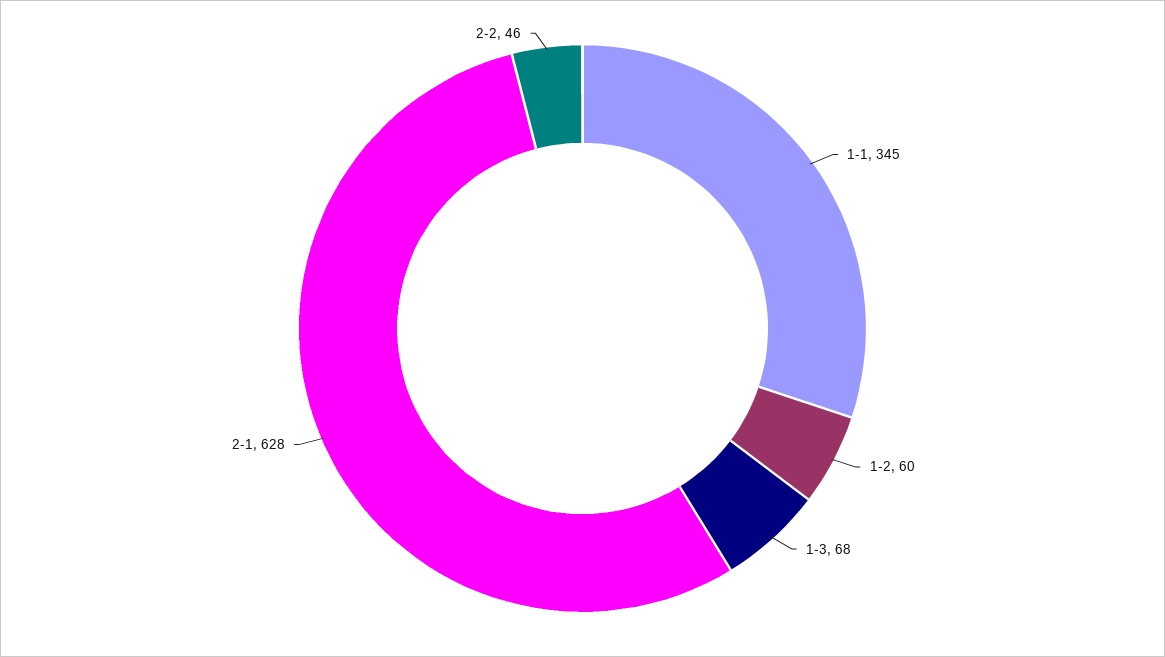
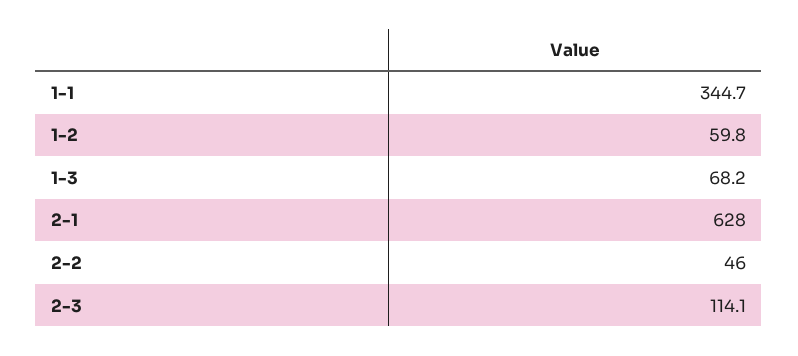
2-3: none -> 114.1

